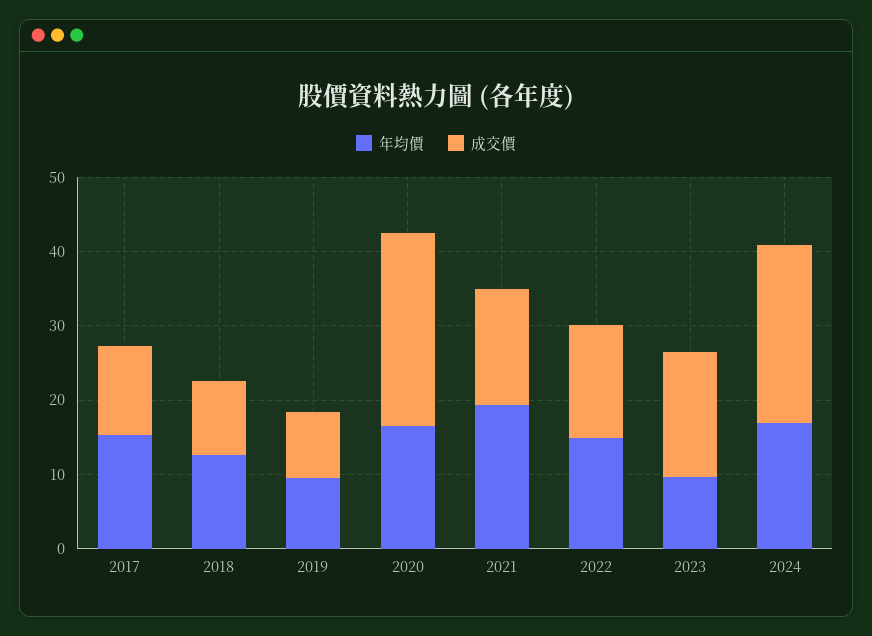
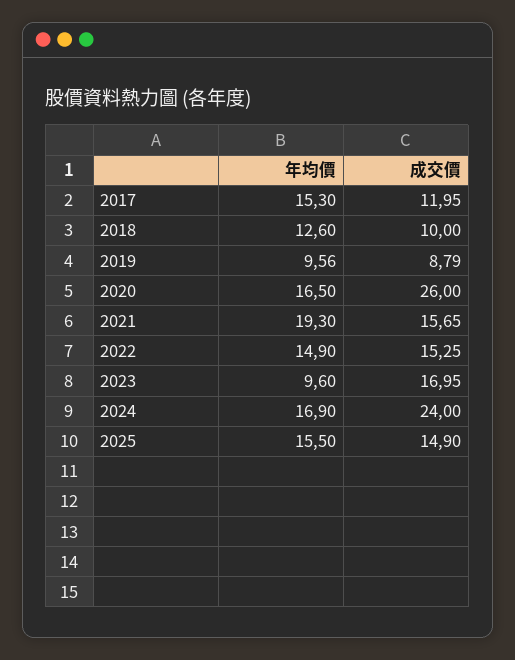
年均價, 2025: none -> 15.5
成交價, 2025: none -> 14.9

